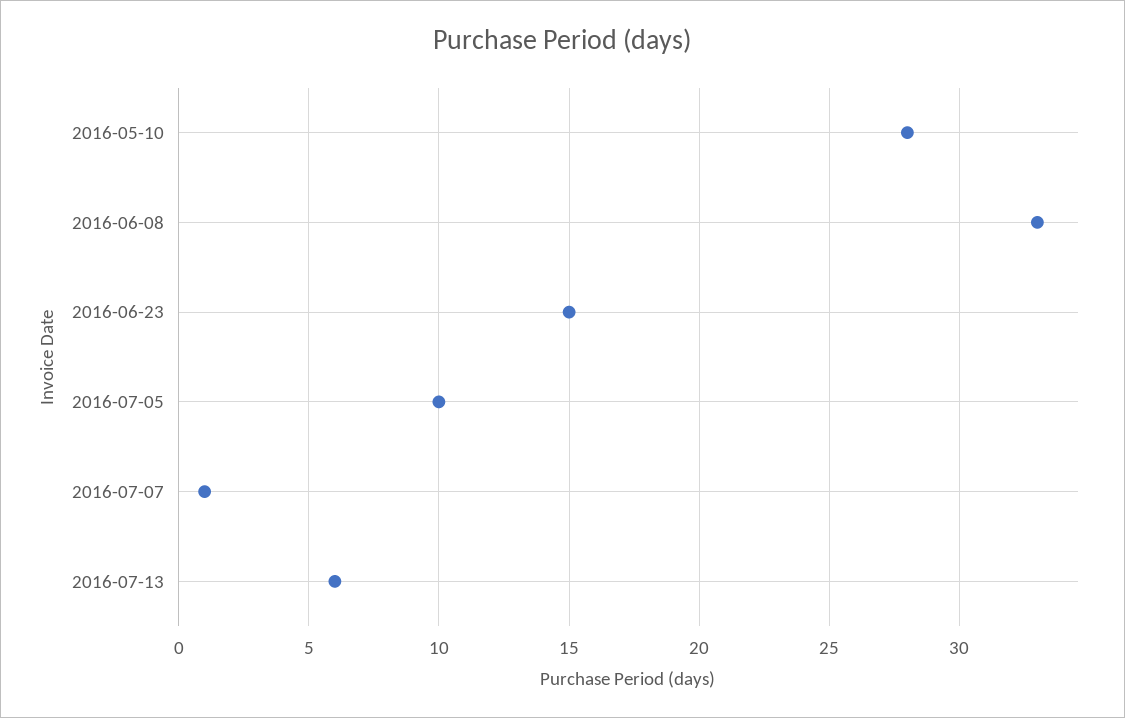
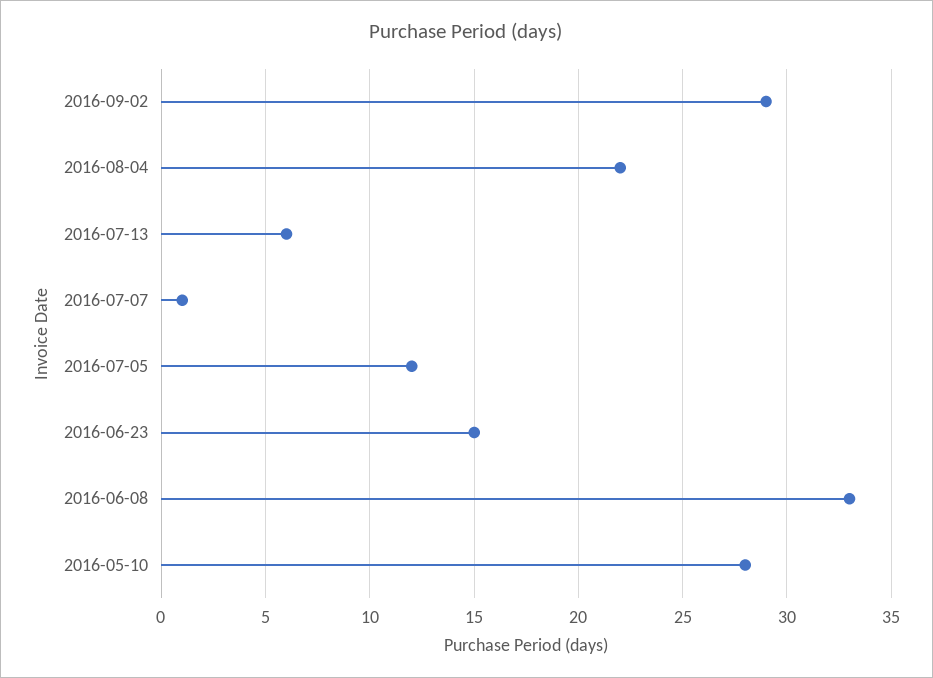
2016-07-05: 10 -> 12
2016-09-02: none -> 29
2016-08-04: none -> 22

